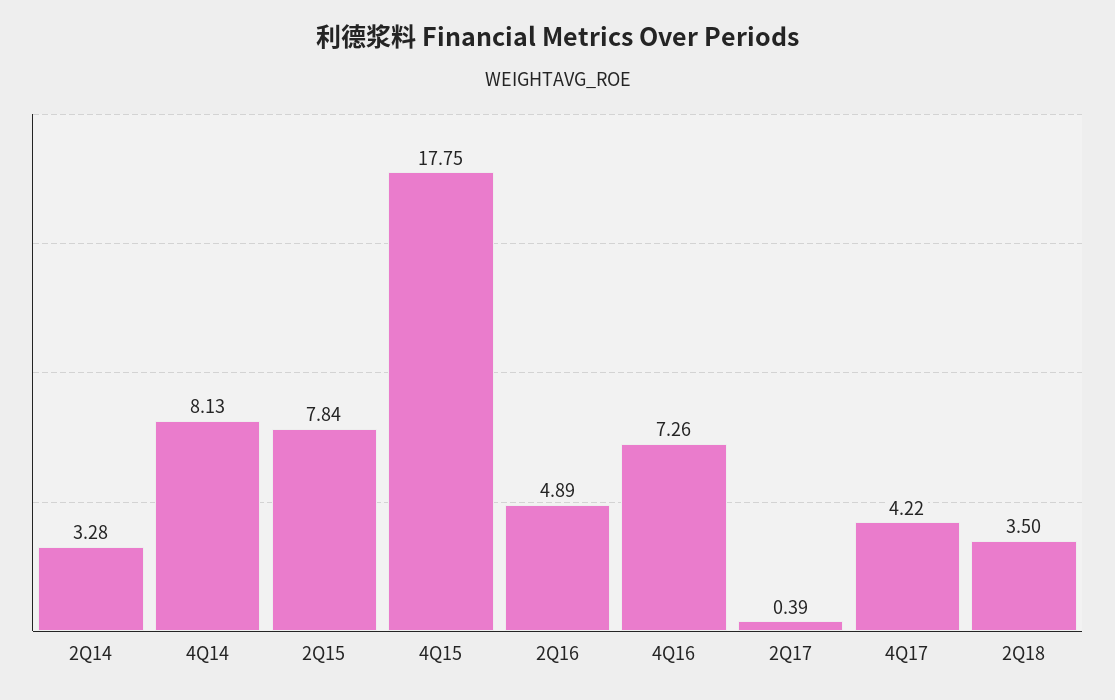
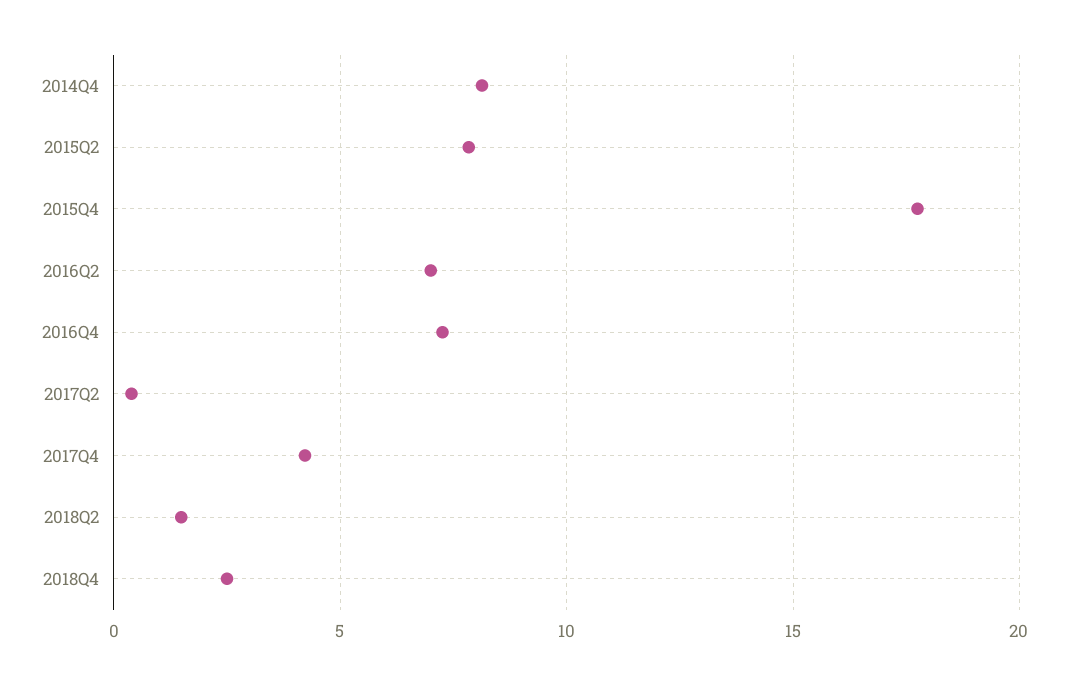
2Q14: 3.28 -> none
2Q16: 4.89 -> 7
2Q18: 3.5 -> 1.5
2018Q4: none -> 2.5

